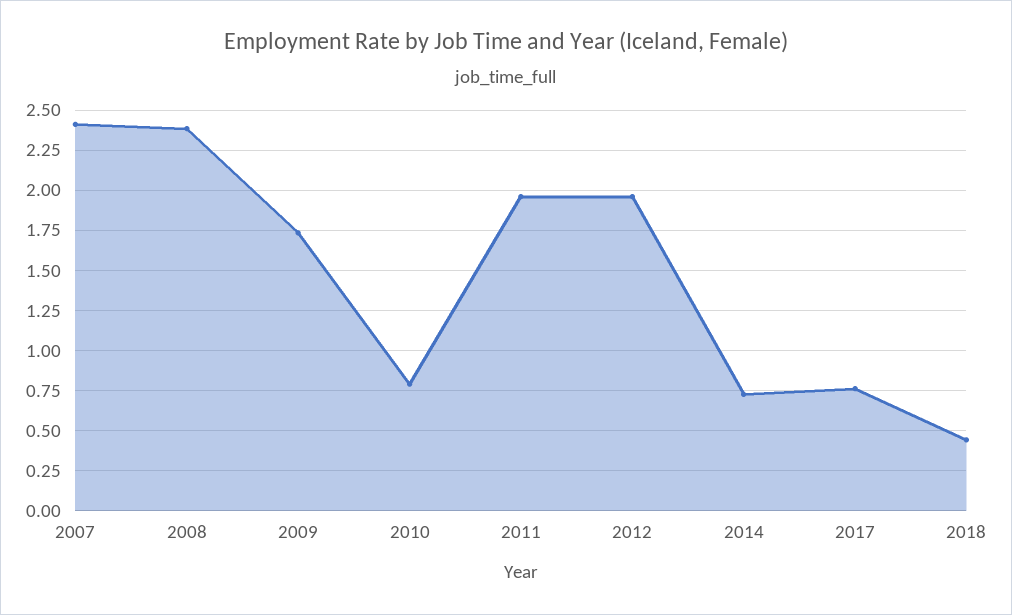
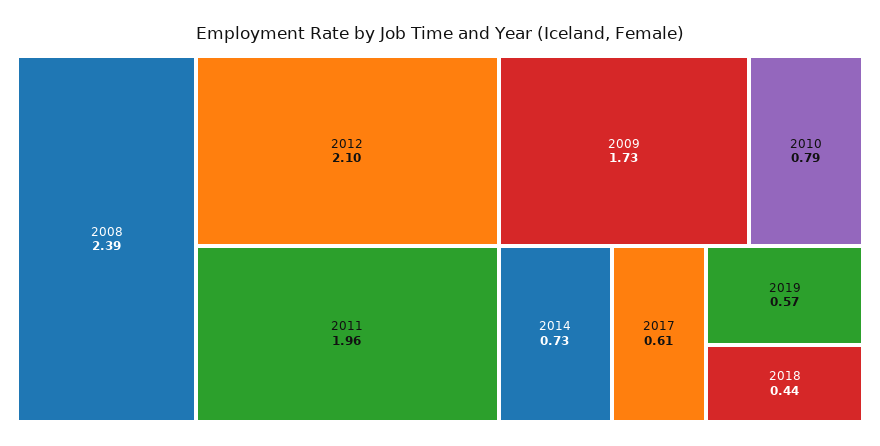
2007: 2.4 -> none
2012: 1.95 -> 2.1
2017: 0.75 -> 0.61
2019: none -> 0.57

